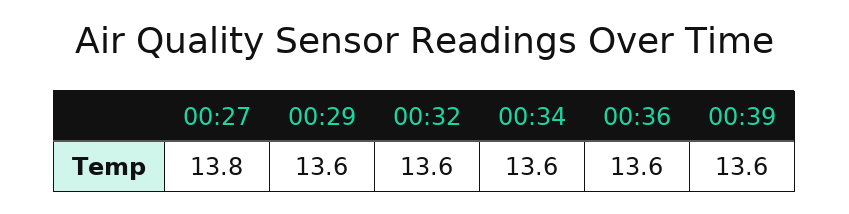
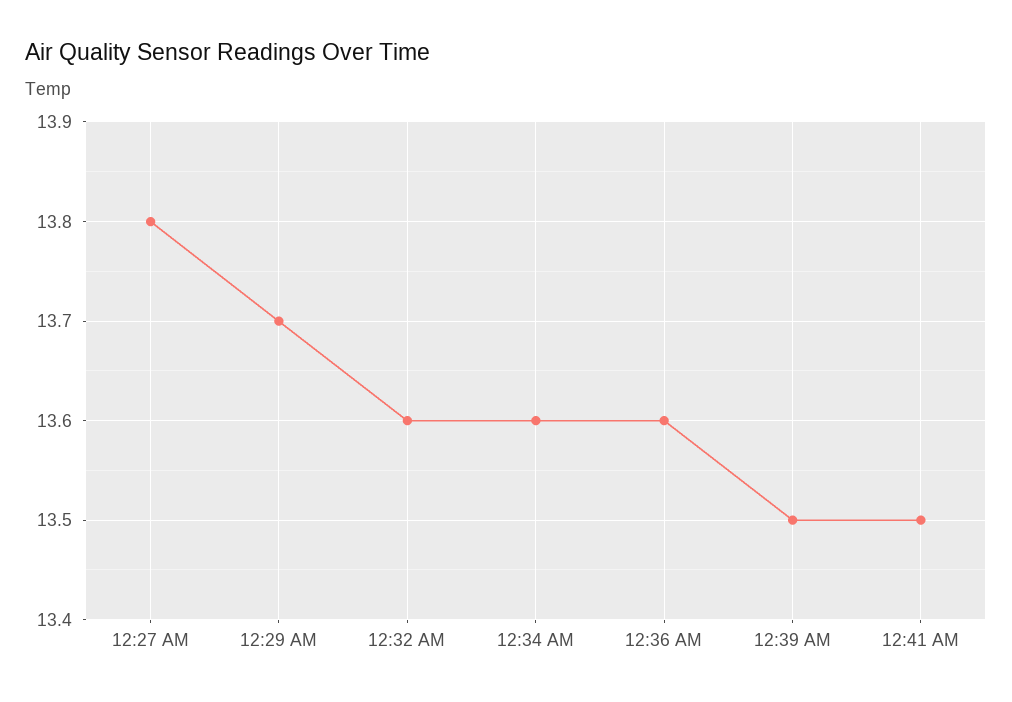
00:29: 13.6 -> 13.7
00:39: 13.6 -> 13.5
12:41 AM: none -> 13.5

